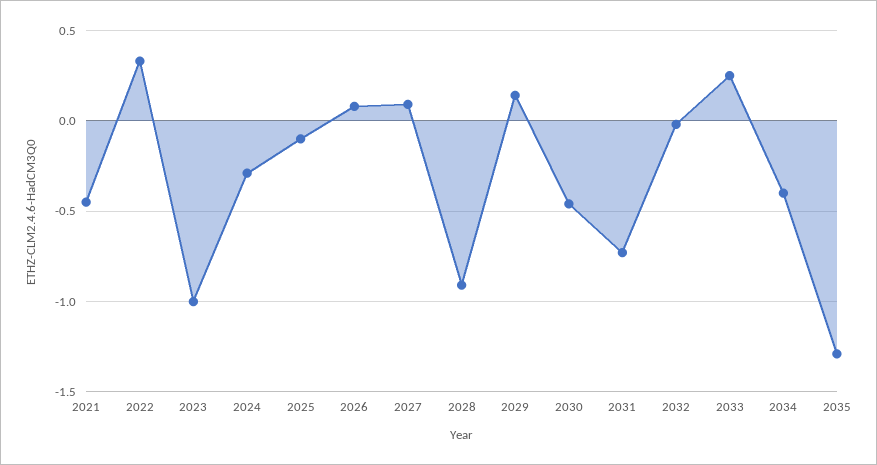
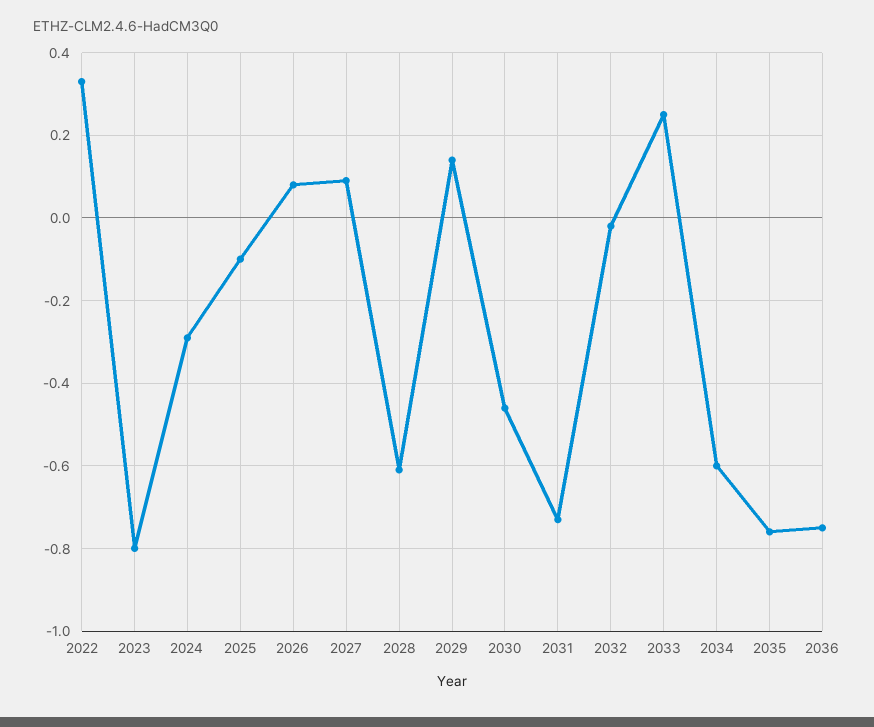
2021: -0.45 -> none
2023: -1 -> -0.8
2028: -0.9 -> -0.6
2034: -0.4 -> -0.6
2035: -1.3 -> -0.75
2036: none -> -0.75

